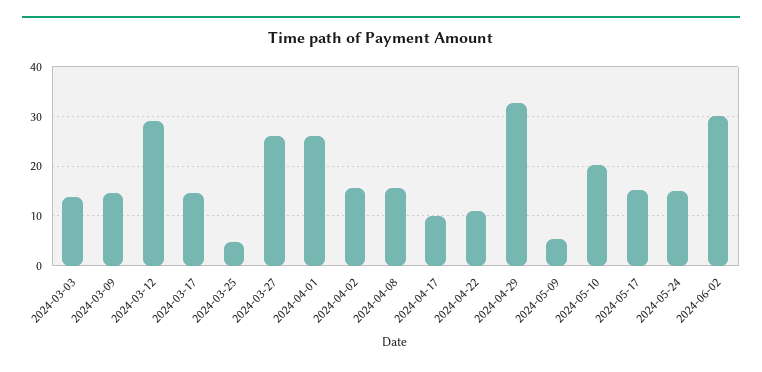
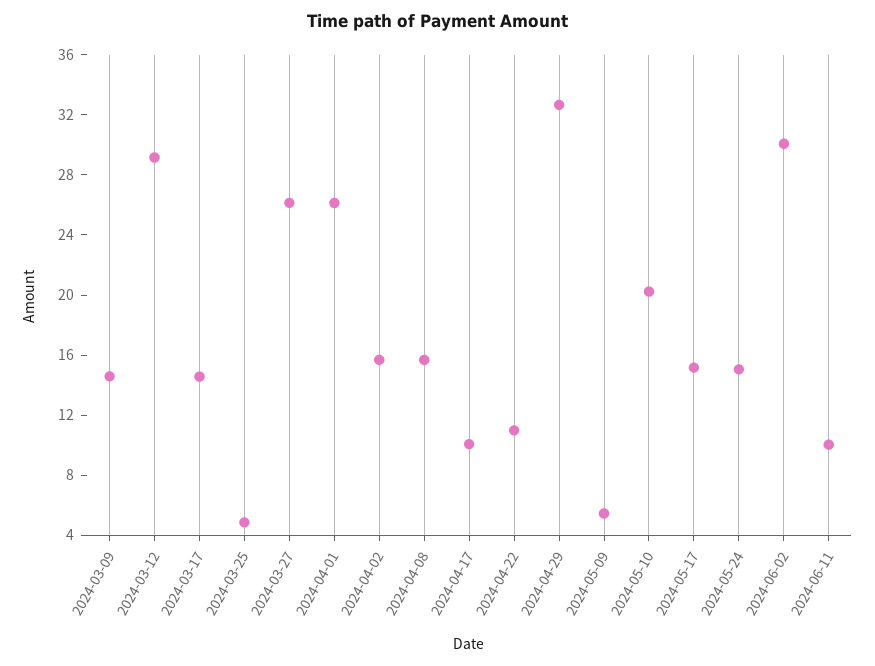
2024-03-03: 14 -> none
2024-06-11: none -> 10

